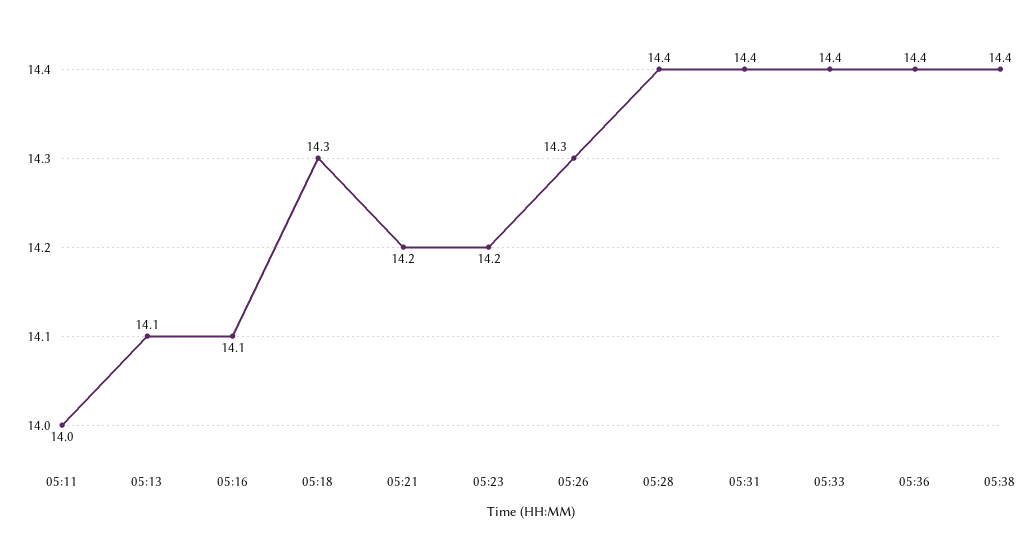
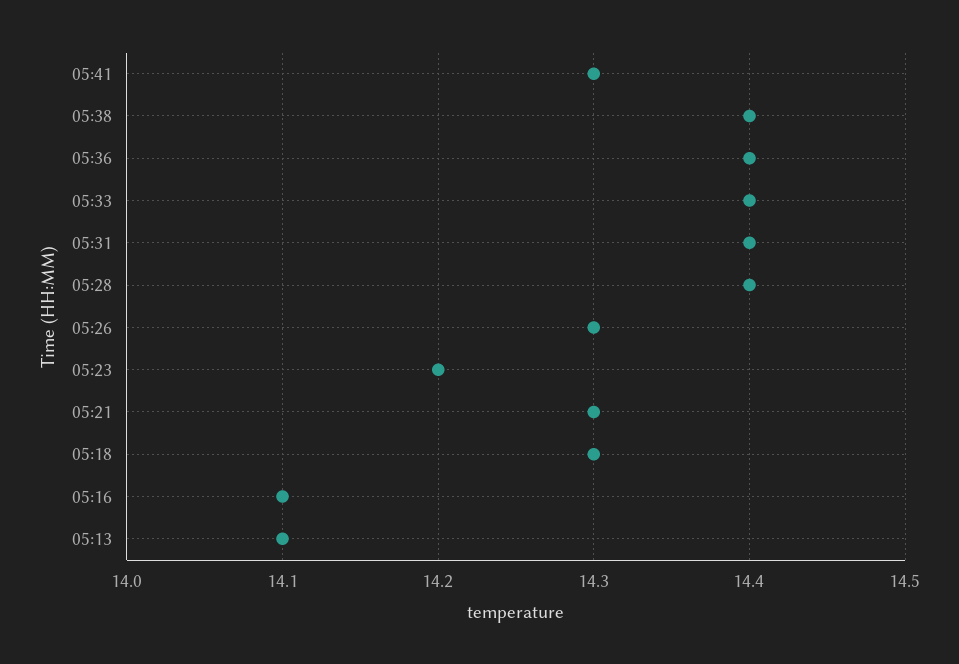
05:11: 14 -> none
05:21: 14.2 -> 14.3
05:41: none -> 14.3

